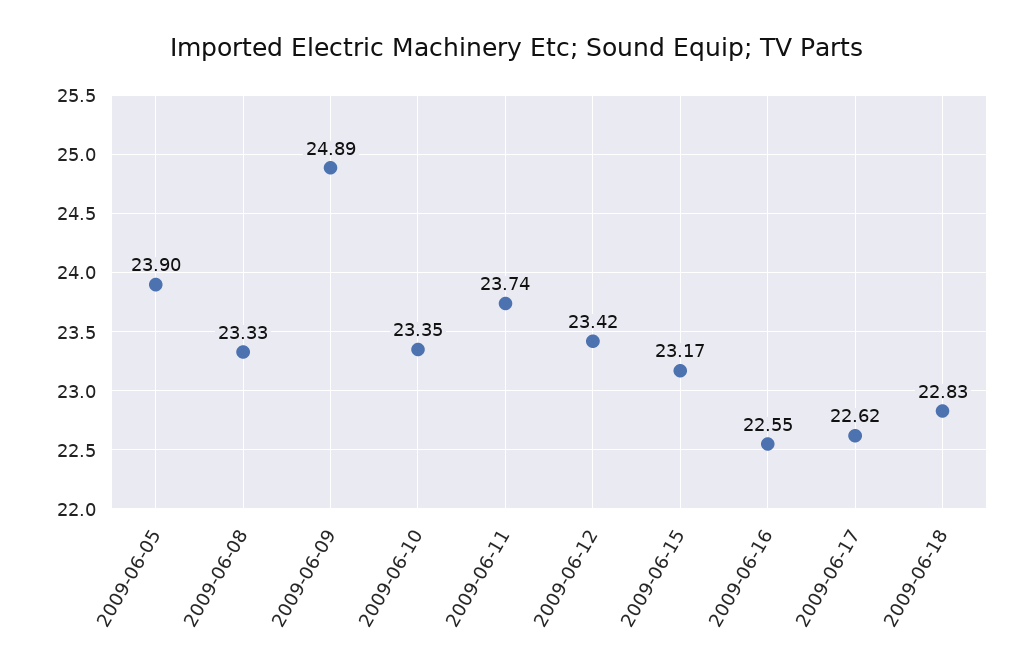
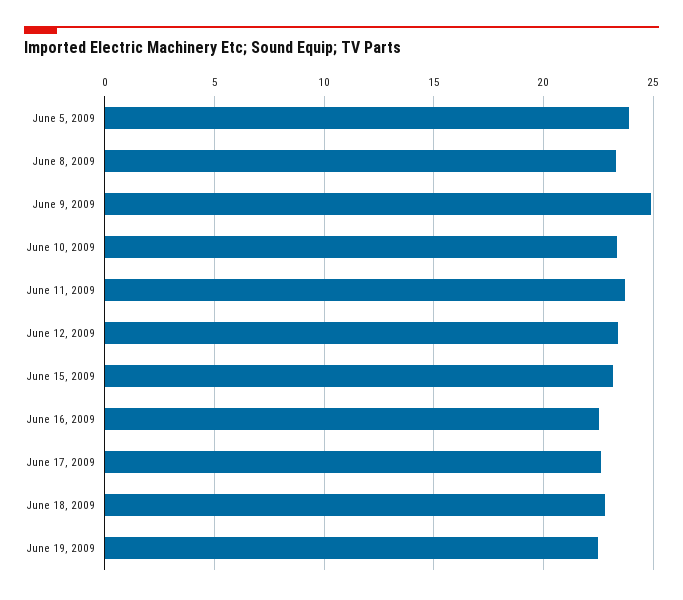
June 19, 2009: none -> 22.5

